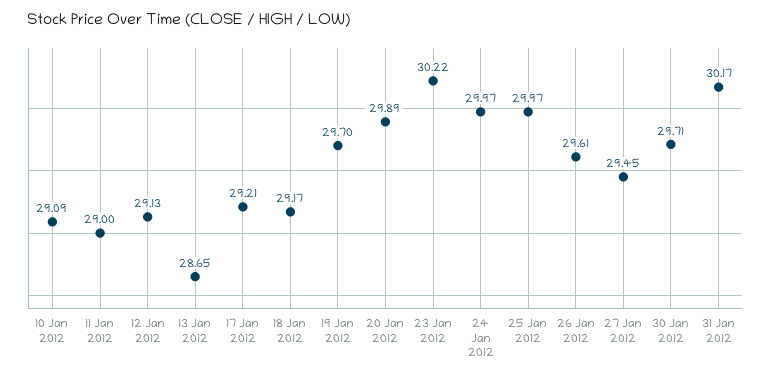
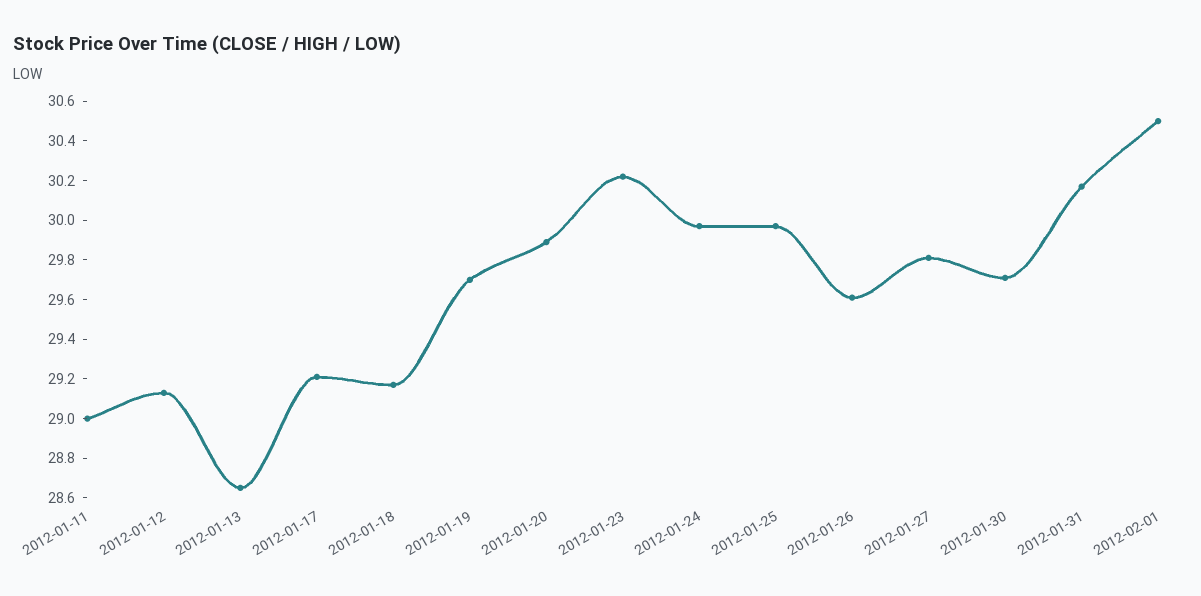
10 Jan 2012: 29.09 -> none
27 Jan 2012: 29.45 -> 29.8
2012-02-01: none -> 30.5

